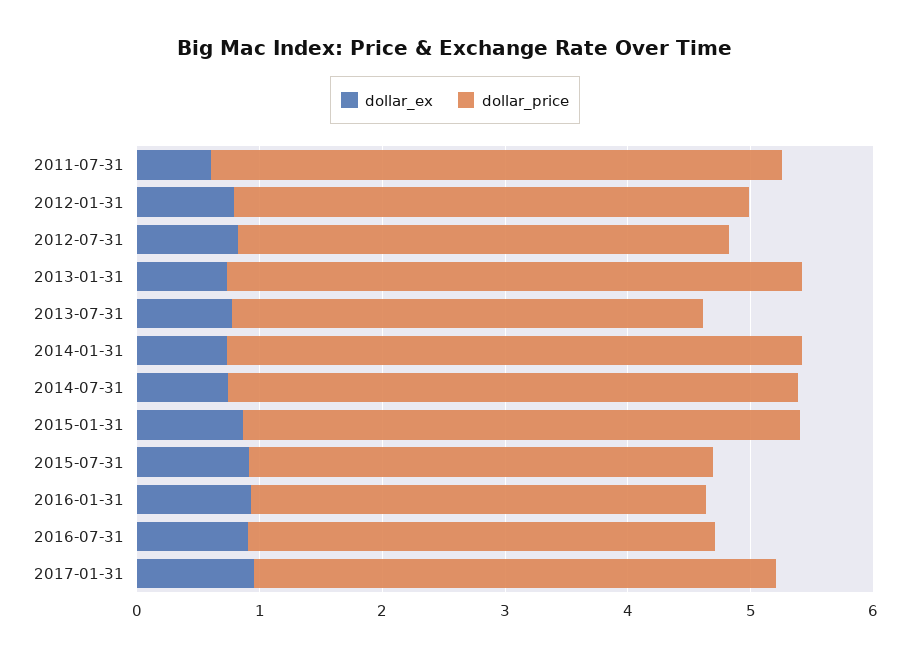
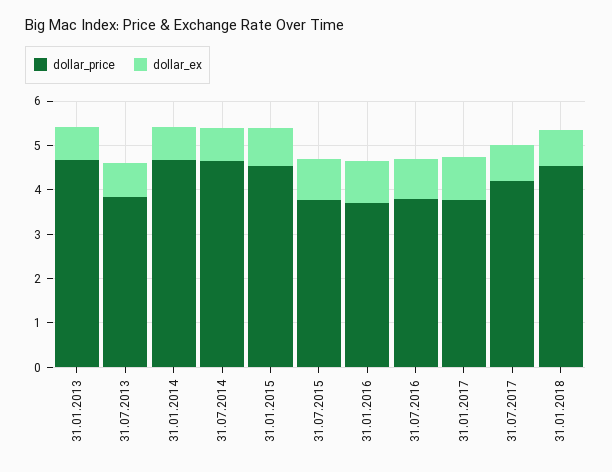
dollar_ex, 2011-07-31: 0.6 -> none
dollar_price, 2011-07-31: 4.6 -> none
dollar_ex, 2012-01-31: 0.8 -> none
dollar_price, 2012-01-31: 4.2 -> none
dollar_ex, 2012-07-31: 0.8 -> none
dollar_price, 2012-07-31: 4 -> none
dollar_price, 2017-01-31: 4.2 -> 3.8
dollar_price, 31.07.2017: none -> 4.2
dollar_ex, 31.07.2017: none -> 0.8
dollar_price, 31.01.2018: none -> 4.6
dollar_ex, 31.01.2018: none -> 0.8

